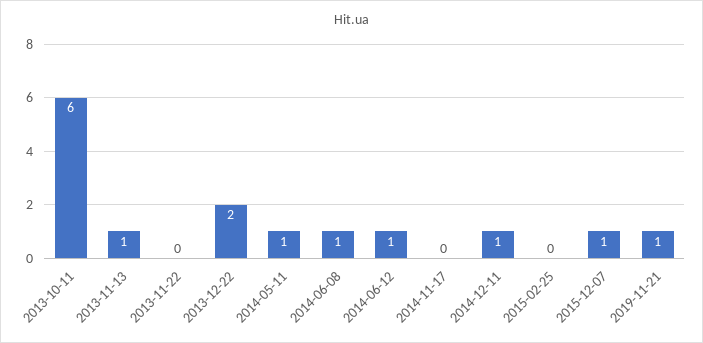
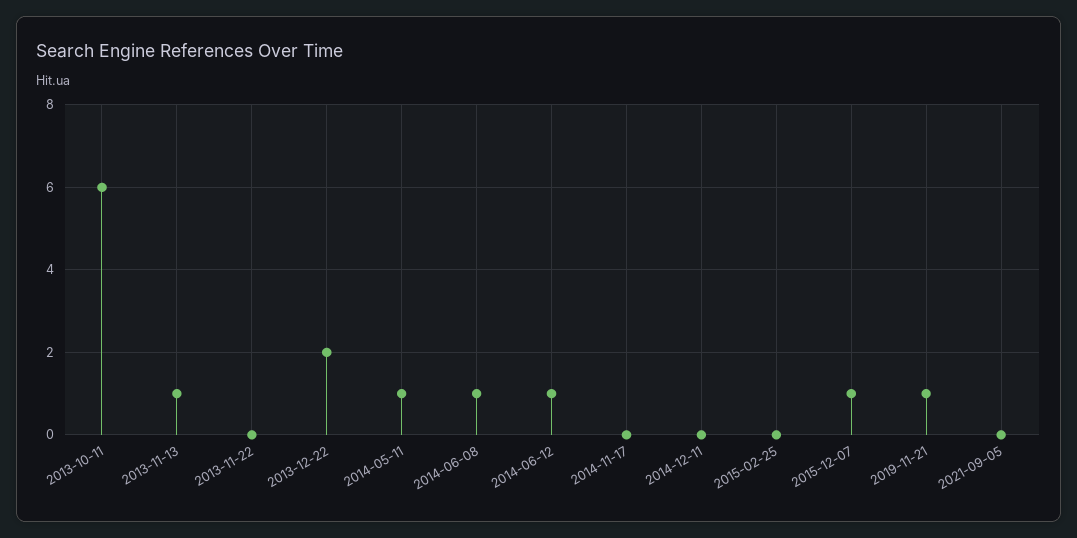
2014-12-11: 1 -> 0
2021-09-05: none -> 0

